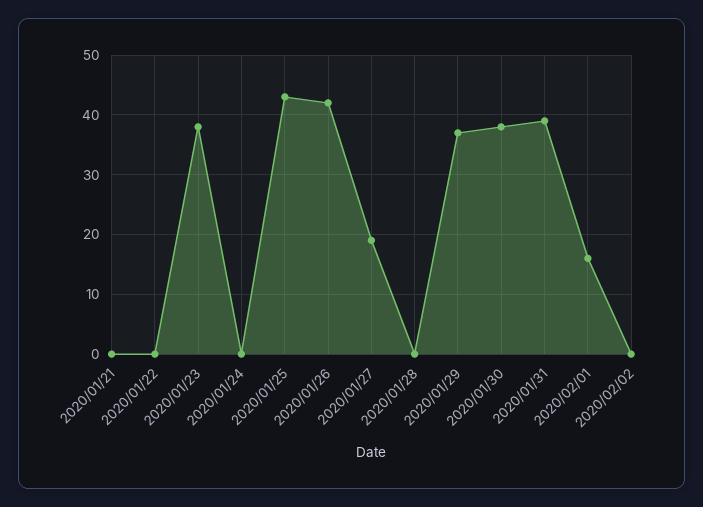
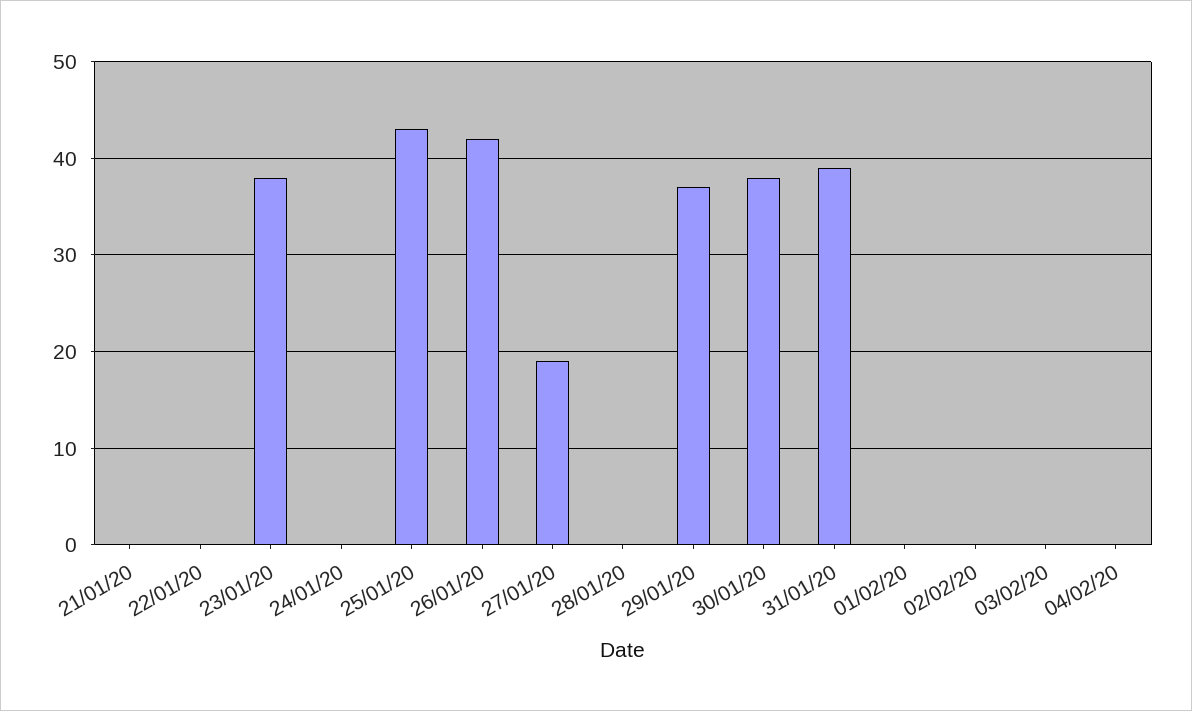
2020/02/01: 15 -> 0
03/02/20: none -> 0
04/02/20: none -> 0

